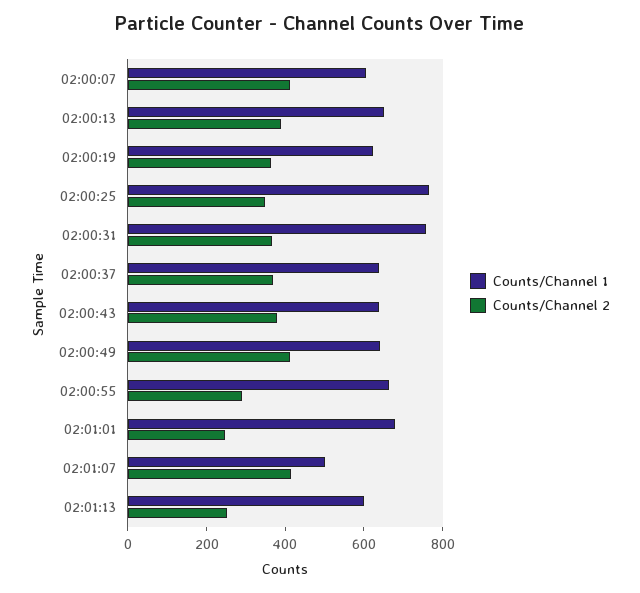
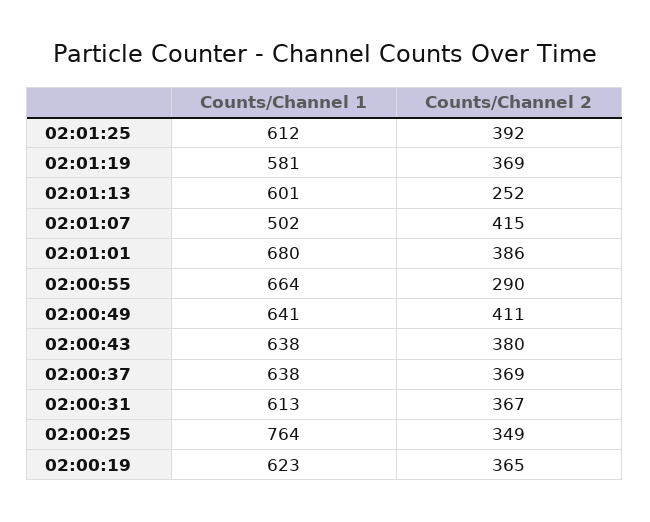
Counts/Channel 1, 02:00:07: 600 -> none
Counts/Channel 2, 02:00:07: 400 -> none
Counts/Channel 1, 02:00:13: 650 -> none
Counts/Channel 2, 02:00:13: 400 -> none
Counts/Channel 1, 02:00:31: 750 -> 613
Counts/Channel 2, 02:01:01: 250 -> 386
Counts/Channel 1, 02:01:25: none -> 612
Counts/Channel 2, 02:01:25: none -> 392
Counts/Channel 1, 02:01:19: none -> 581
Counts/Channel 2, 02:01:19: none -> 369

